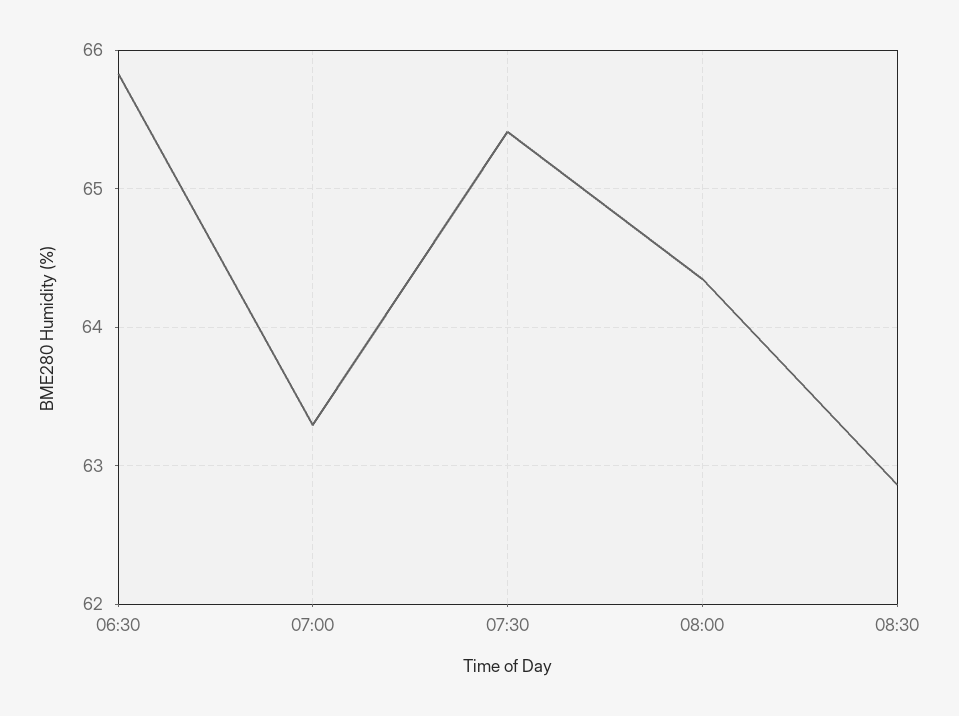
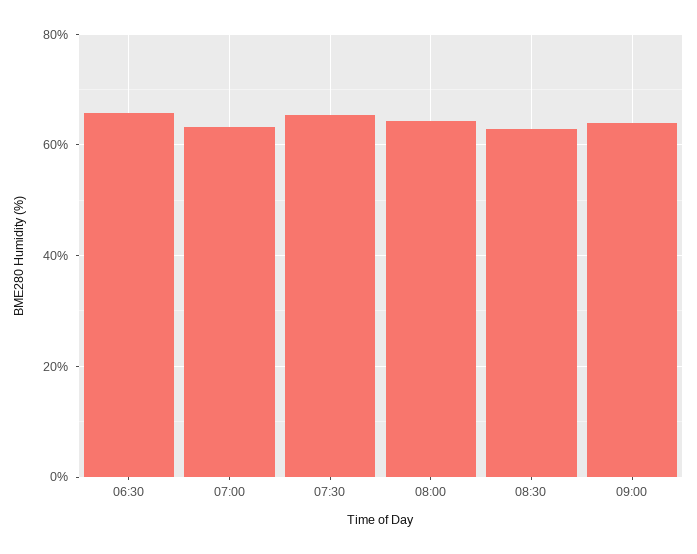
09:00: none -> 64

